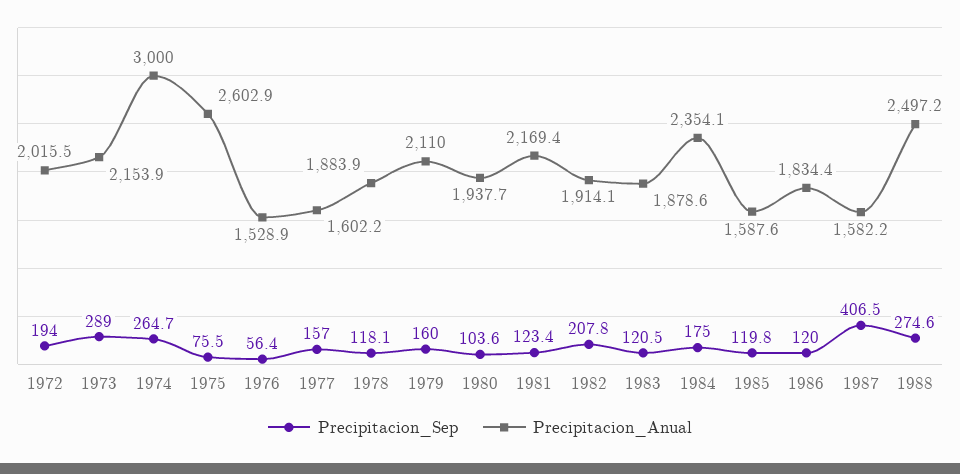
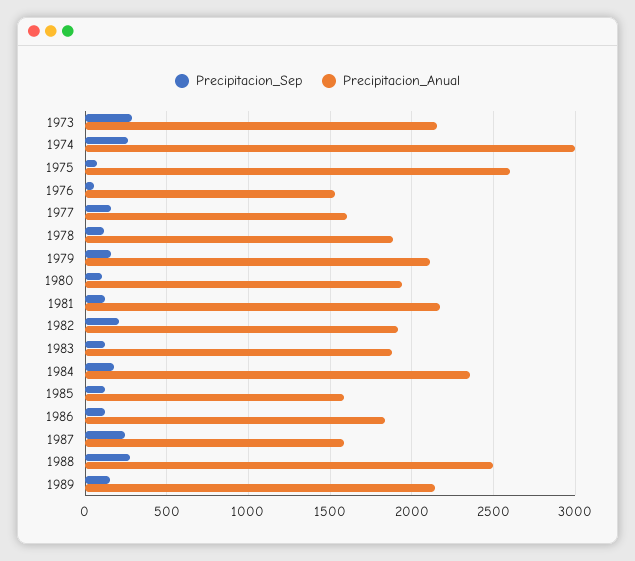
Precipitacion_Sep, 1972: 194 -> none
Precipitacion_Anual, 1972: 2015.5 -> none
Precipitacion_Sep, 1987: 406.5 -> 250
Precipitacion_Sep, 1989: none -> 150
Precipitacion_Anual, 1989: none -> 2150

